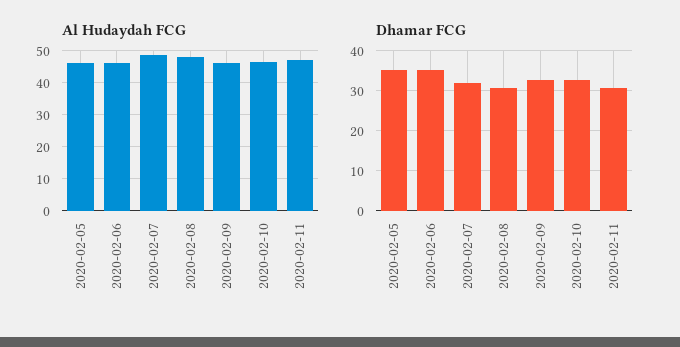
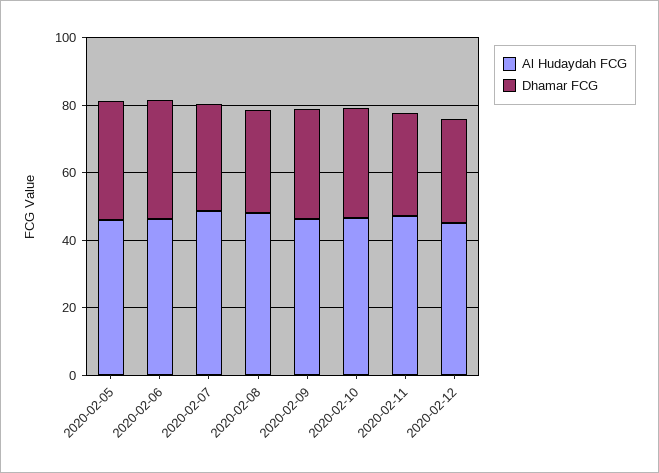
Al Hudaydah FCG, 2020-02-12: none -> 45
Dhamar FCG, 2020-02-12: none -> 30

